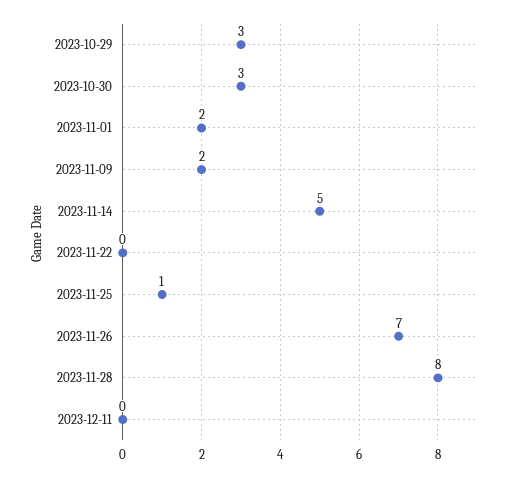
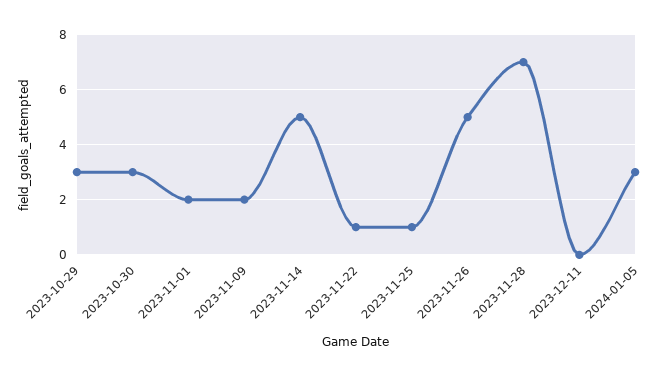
2023-11-22: 0 -> 1
2023-11-26: 7 -> 5
2023-11-28: 8 -> 7
2024-01-05: none -> 3

